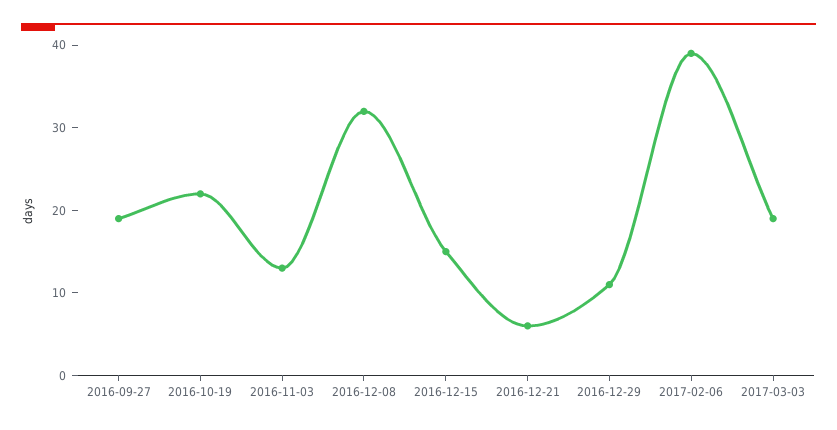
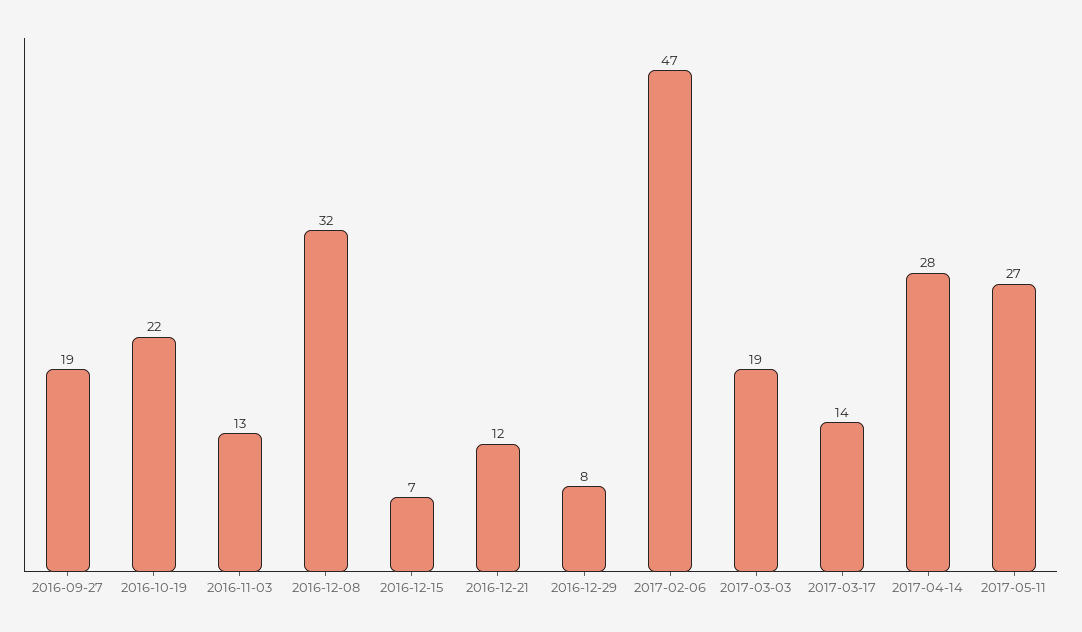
2016-12-15: 15 -> 7
2016-12-21: 6 -> 12
2016-12-29: 11 -> 8
2017-02-06: 39 -> 47
2017-03-17: none -> 14
2017-04-14: none -> 28
2017-05-11: none -> 27

